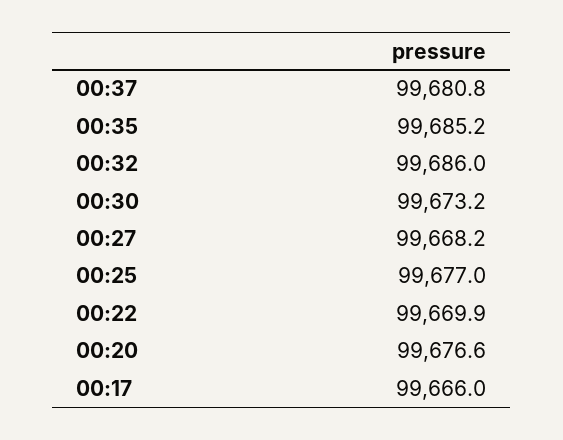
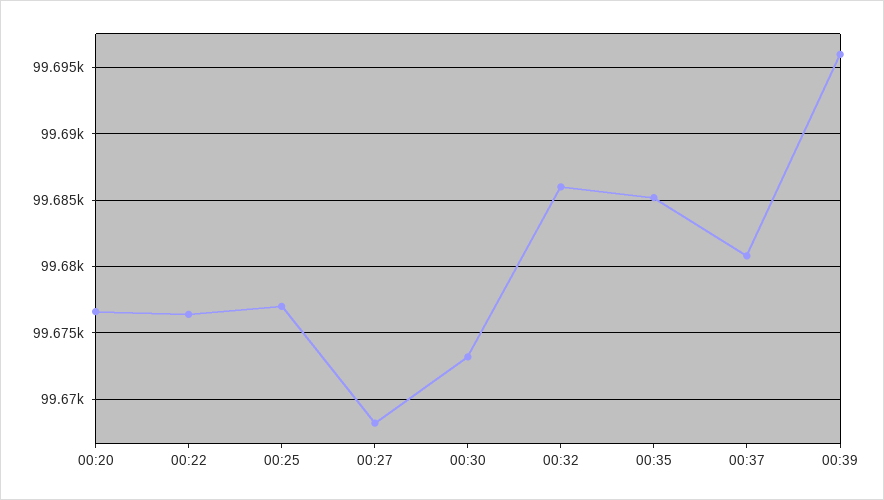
00:22: 99669.9 -> 99676.5
00:17: 99666 -> none
00:39: none -> 99696

